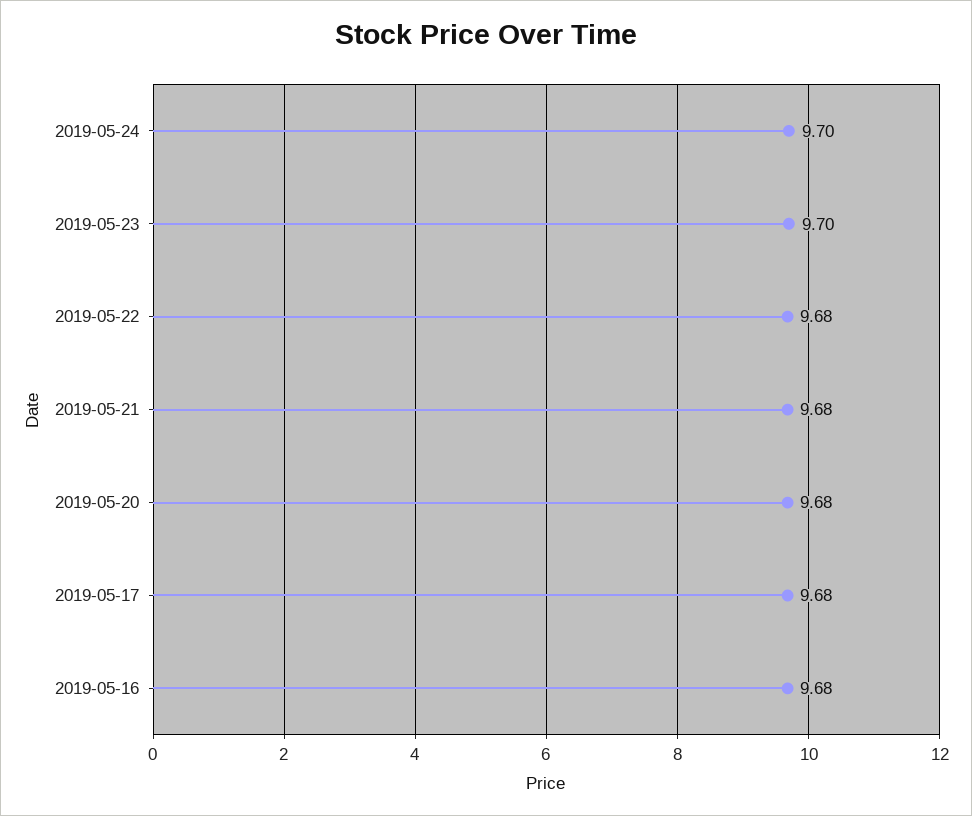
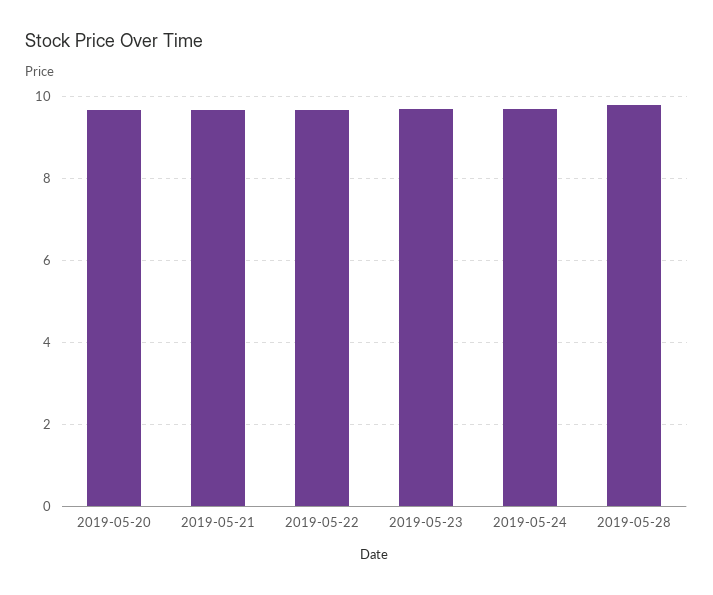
2019-05-17: 9.68 -> none
2019-05-16: 9.68 -> none
2019-05-28: none -> 9.8

